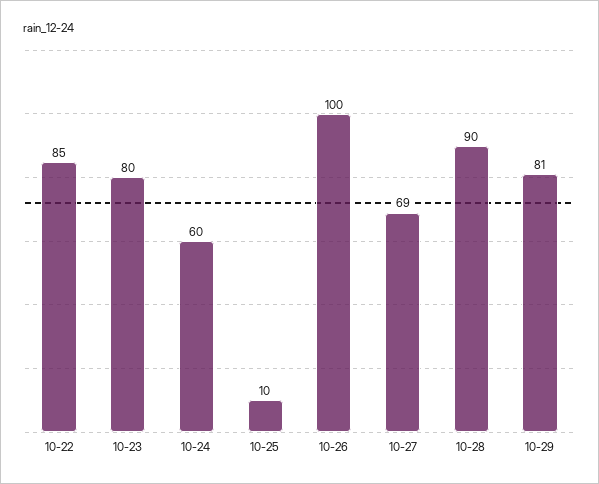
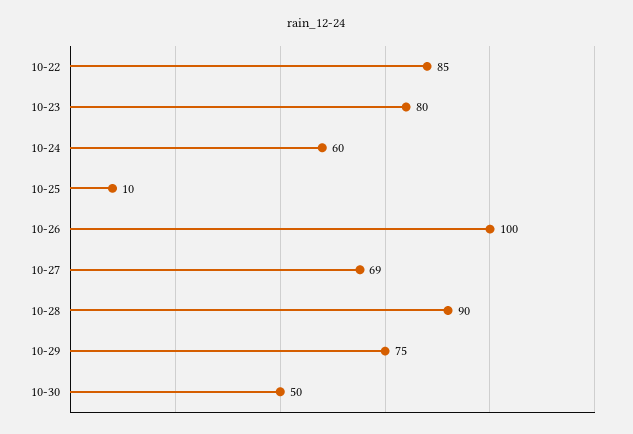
10-29: 81 -> 75
10-30: none -> 50

